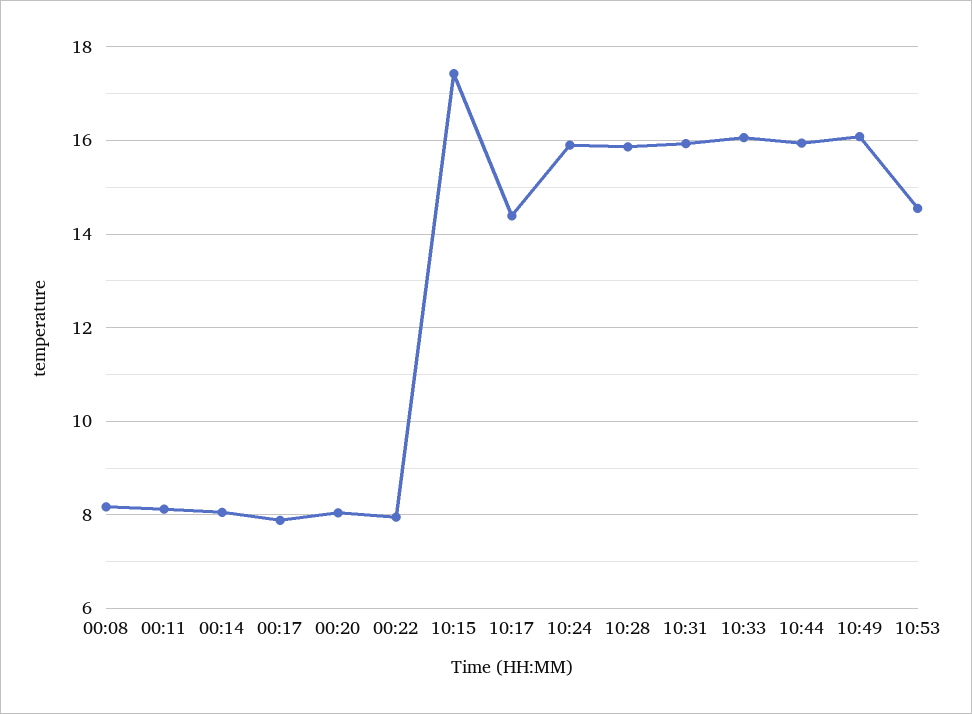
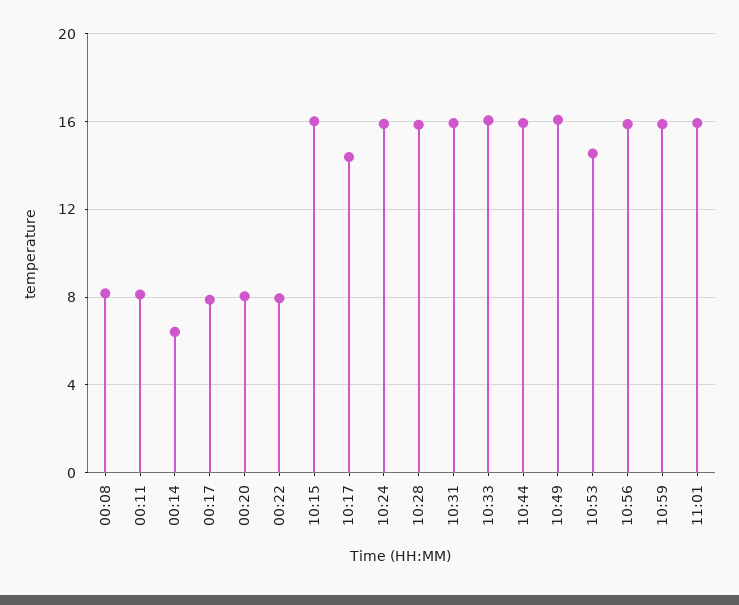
00:14: 8 -> 6.5
10:15: 17.4 -> 16
10:56: none -> 16
10:59: none -> 16
11:01: none -> 16

